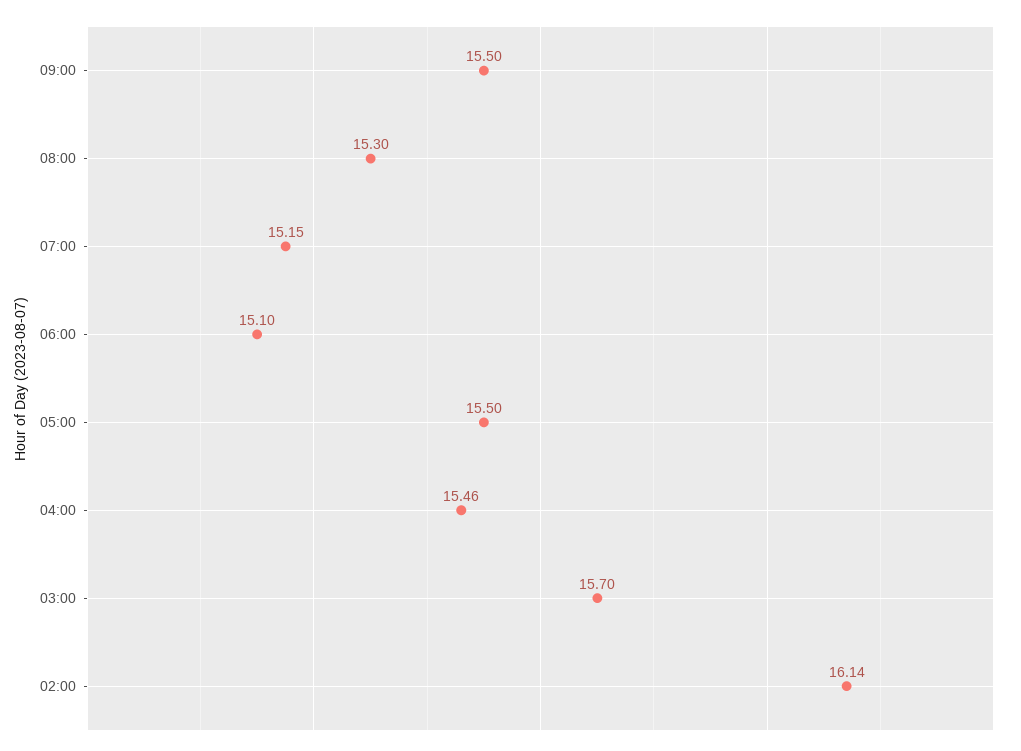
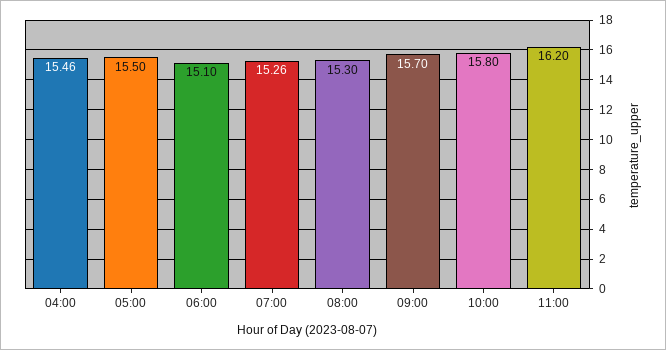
09:00: 15.5 -> 15.7
07:00: 15.15 -> 15.26
03:00: 15.7 -> none
02:00: 16.14 -> none
10:00: none -> 15.8
11:00: none -> 16.2

